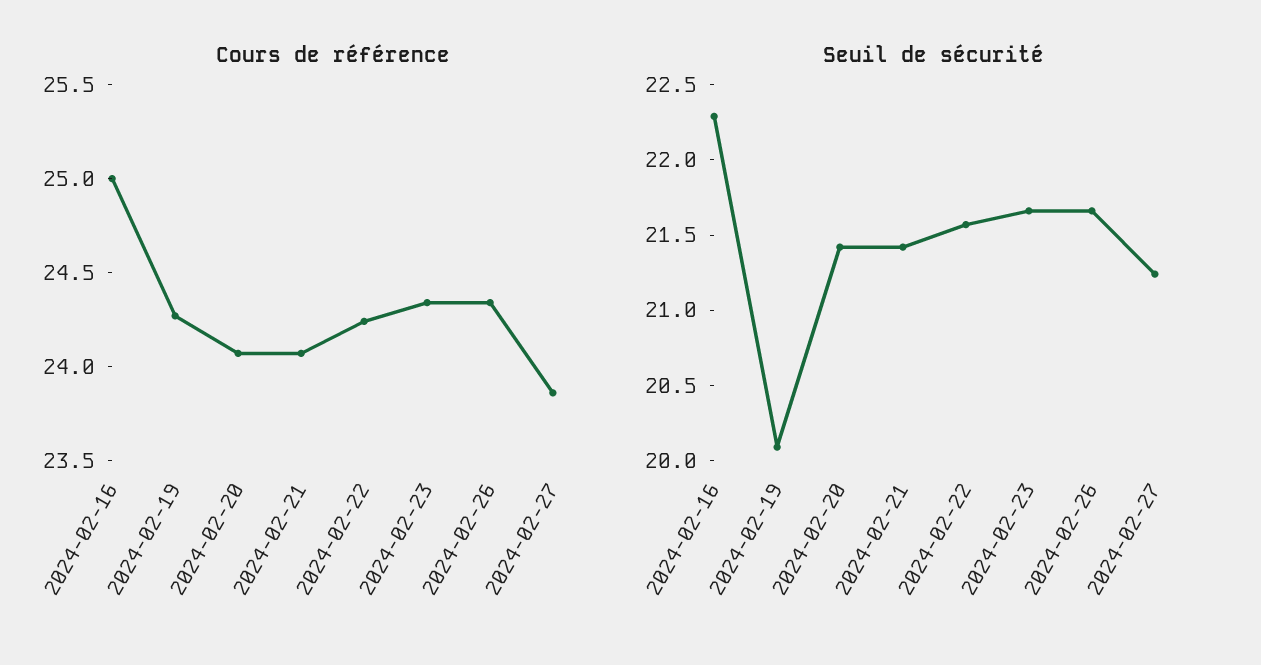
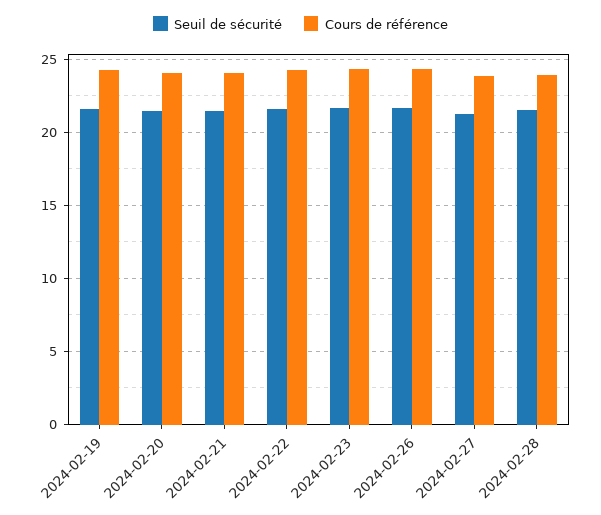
Cours de référence, 2024-02-16: 25 -> none
Seuil de sécurité, 2024-02-16: 22.3 -> none
Seuil de sécurité, 2024-02-19: 20.1 -> 21.5
Seuil de sécurité, 2024-02-28: none -> 21.5
Cours de référence, 2024-02-28: none -> 24

